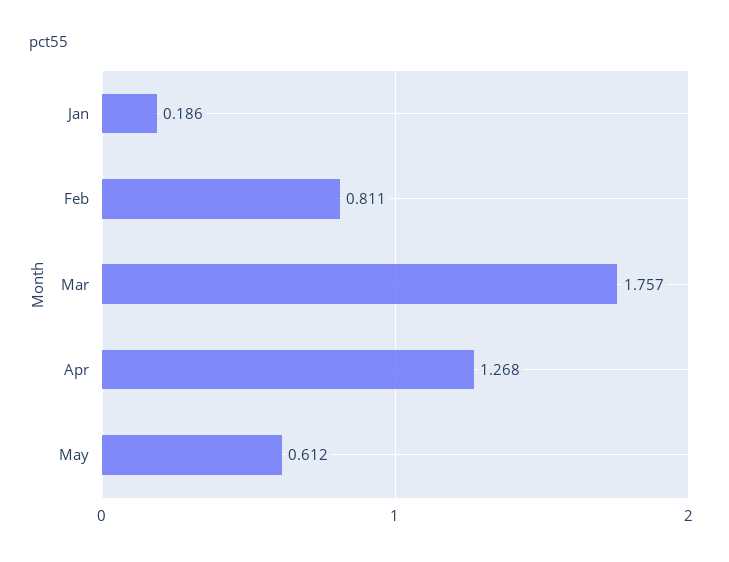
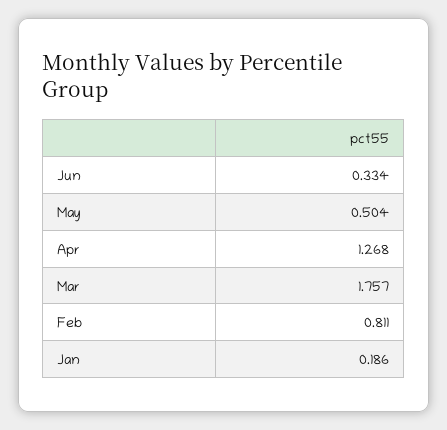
May: 0.612 -> 0.504
Jun: none -> 0.334

